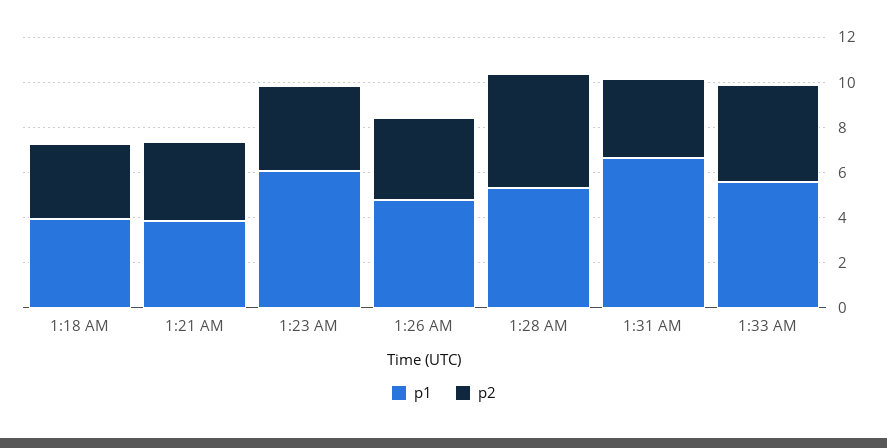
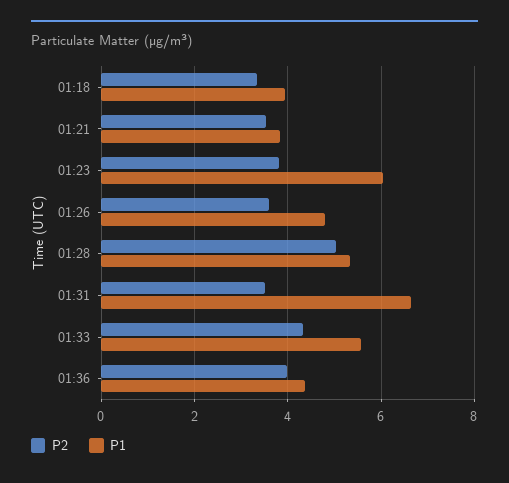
p2, 01:36: none -> 4
p1, 01:36: none -> 4.4

